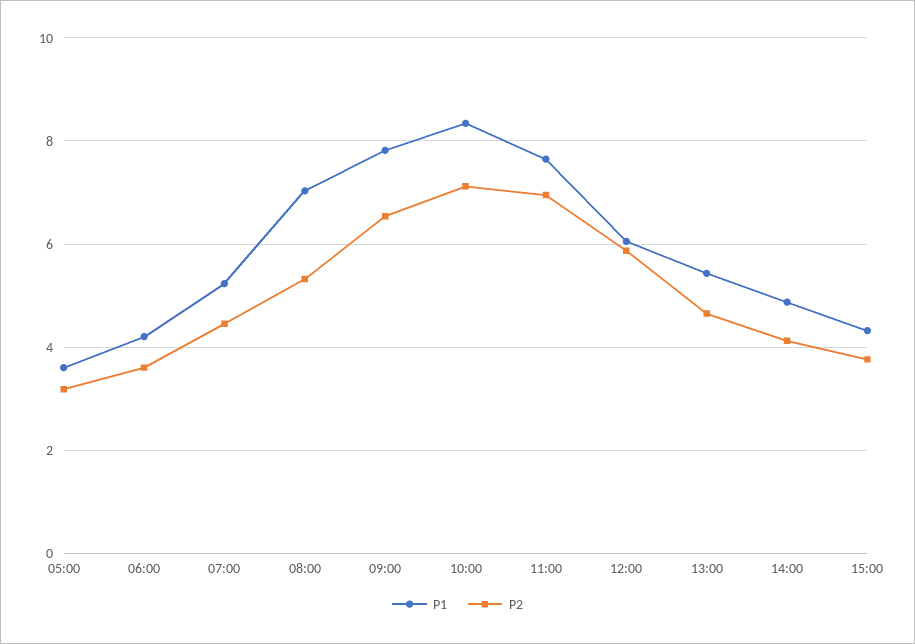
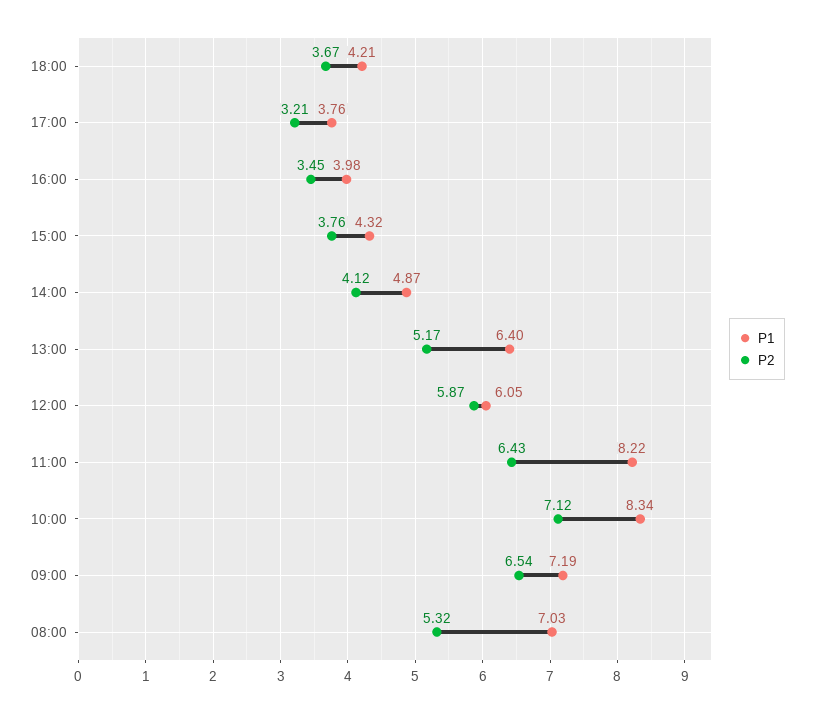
P1, 05:00: 3.6 -> none
P2, 05:00: 3.2 -> none
P1, 06:00: 4.2 -> none
P2, 06:00: 3.6 -> none
P1, 07:00: 5.2 -> none
P2, 07:00: 4.4 -> none
P1, 09:00: 7.8 -> 7.19
P1, 11:00: 7.6 -> 8.22
P2, 11:00: 7 -> 6.43
P1, 13:00: 5.4 -> 6.4
P2, 13:00: 4.6 -> 5.17
P1, 18:00: none -> 4.21
P2, 18:00: none -> 3.67
P1, 17:00: none -> 3.76
P2, 17:00: none -> 3.21
P1, 16:00: none -> 3.98
P2, 16:00: none -> 3.45

